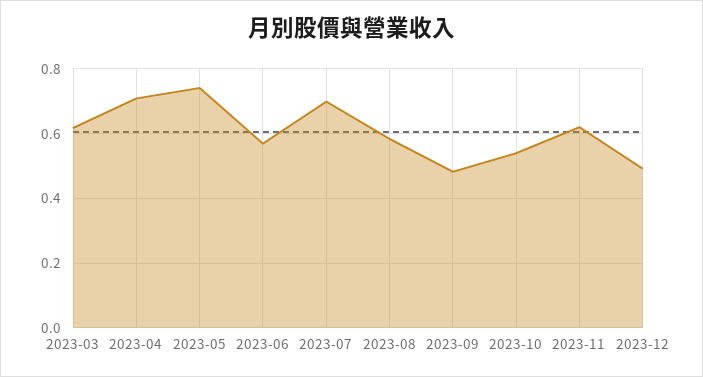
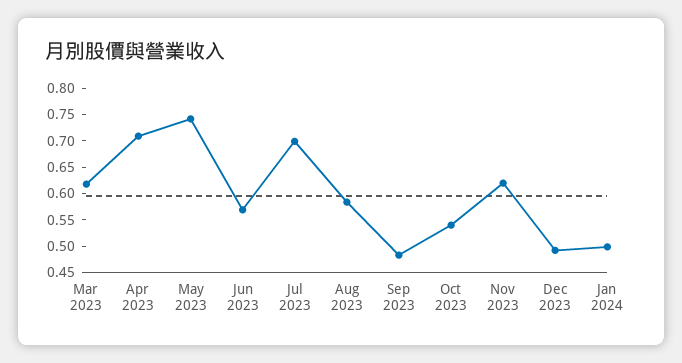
Jan 2024: none -> 0.5

